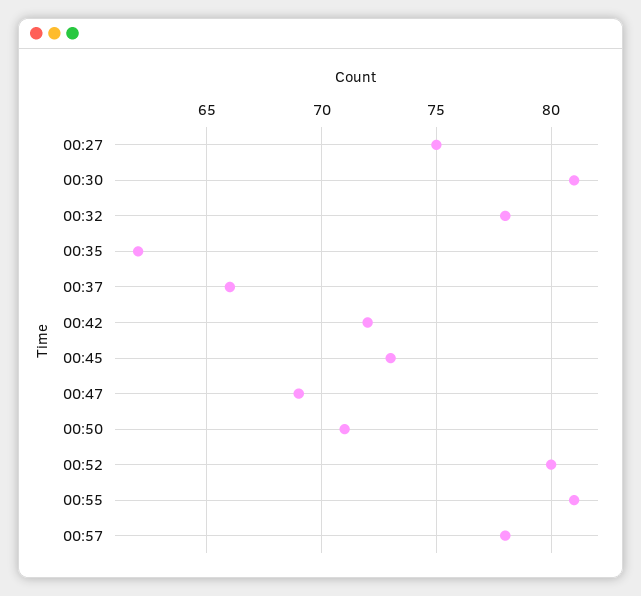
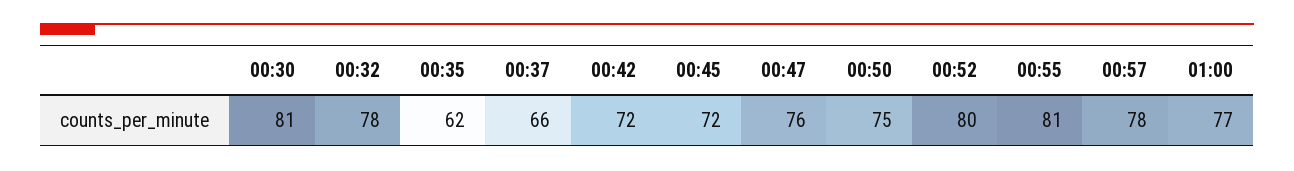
00:27: 75 -> none
00:45: 73 -> 72
00:47: 69 -> 76
00:50: 71 -> 75
01:00: none -> 77

